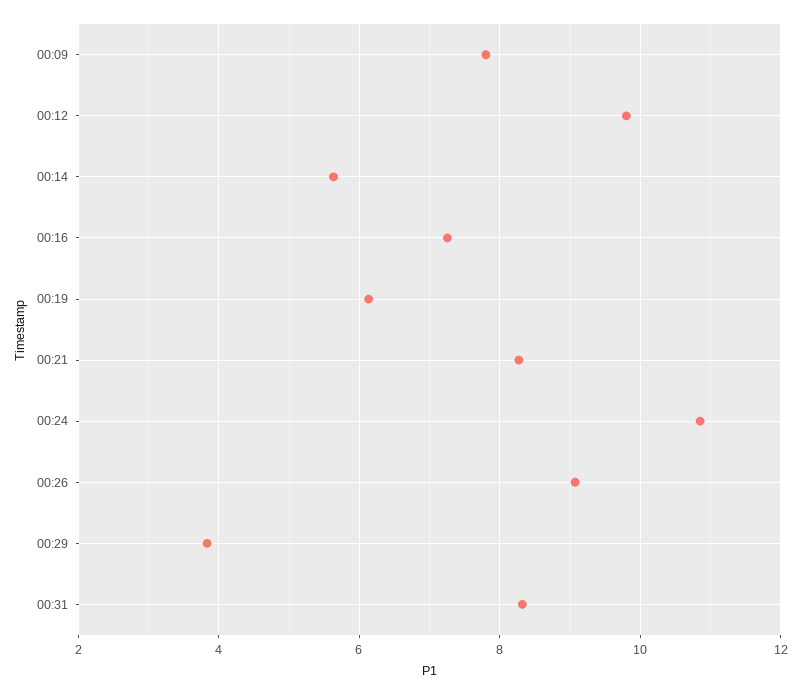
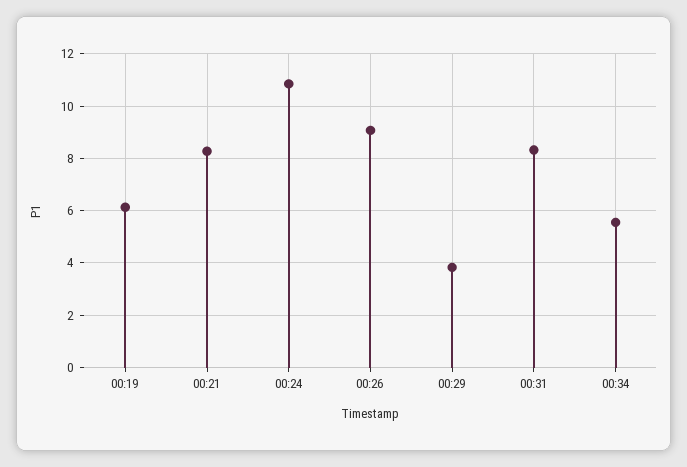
00:09: 7.8 -> none
00:12: 9.8 -> none
00:14: 5.6 -> none
00:16: 7.2 -> none
00:34: none -> 5.5

